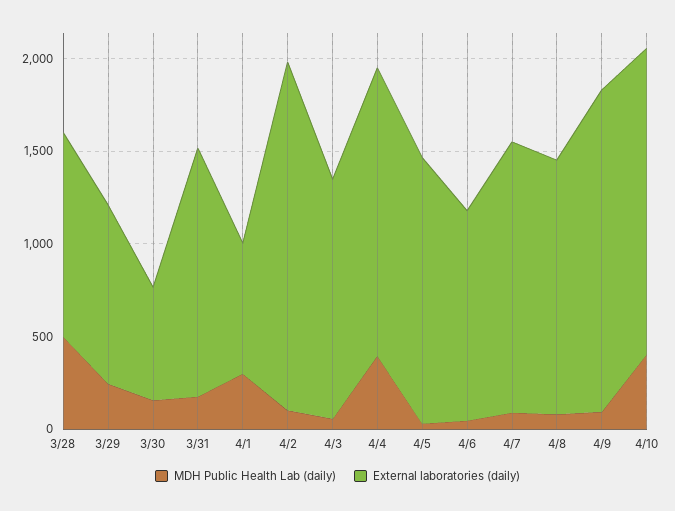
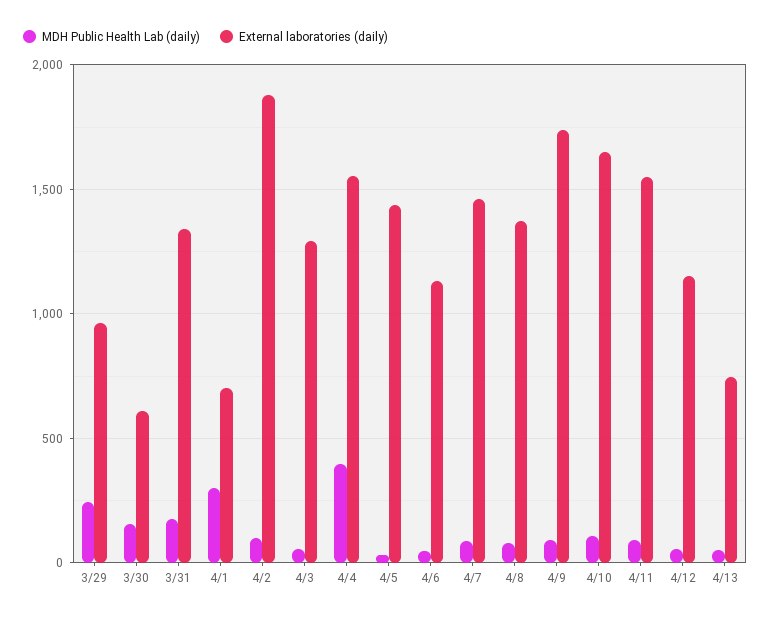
MDH Public Health Lab (daily), 3/28: 500 -> none
External laboratories (daily), 3/28: 1100 -> none
MDH Public Health Lab (daily), 4/10: 400 -> 100
MDH Public Health Lab (daily), 4/11: none -> 100
External laboratories (daily), 4/11: none -> 1550
MDH Public Health Lab (daily), 4/12: none -> 50
External laboratories (daily), 4/12: none -> 1150
MDH Public Health Lab (daily), 4/13: none -> 50
External laboratories (daily), 4/13: none -> 750

